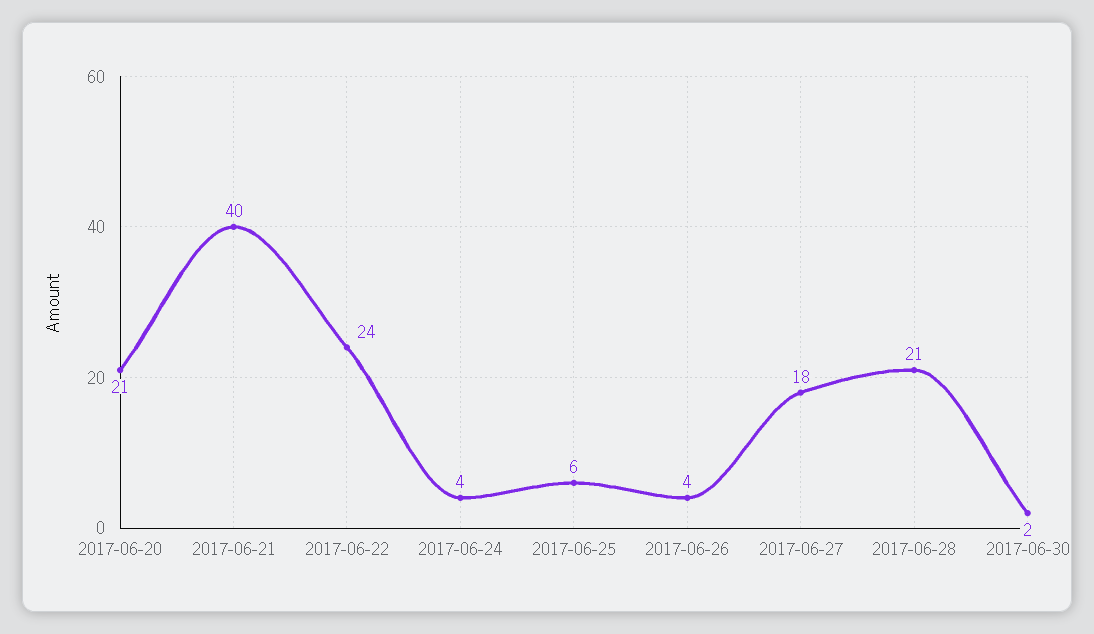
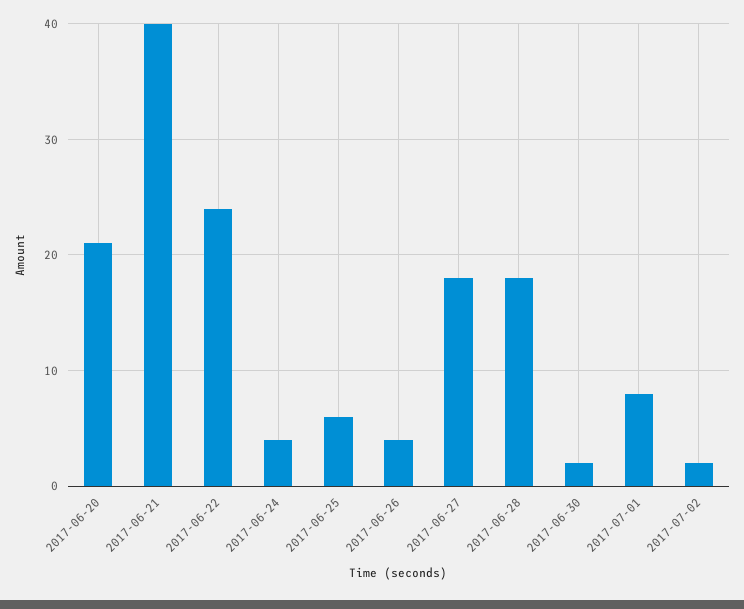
2017-06-28: 21 -> 18
2017-07-01: none -> 8
2017-07-02: none -> 2

